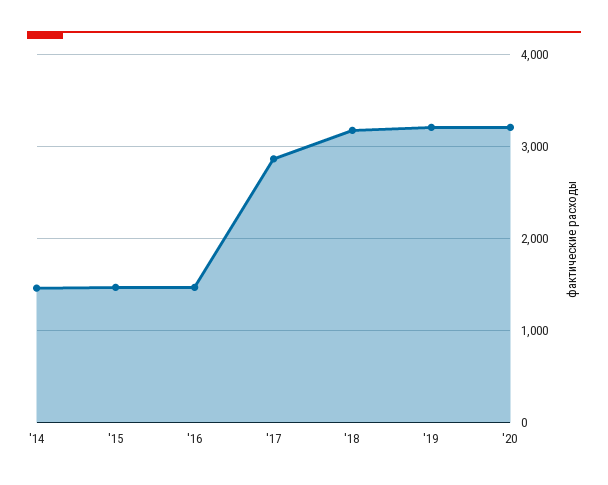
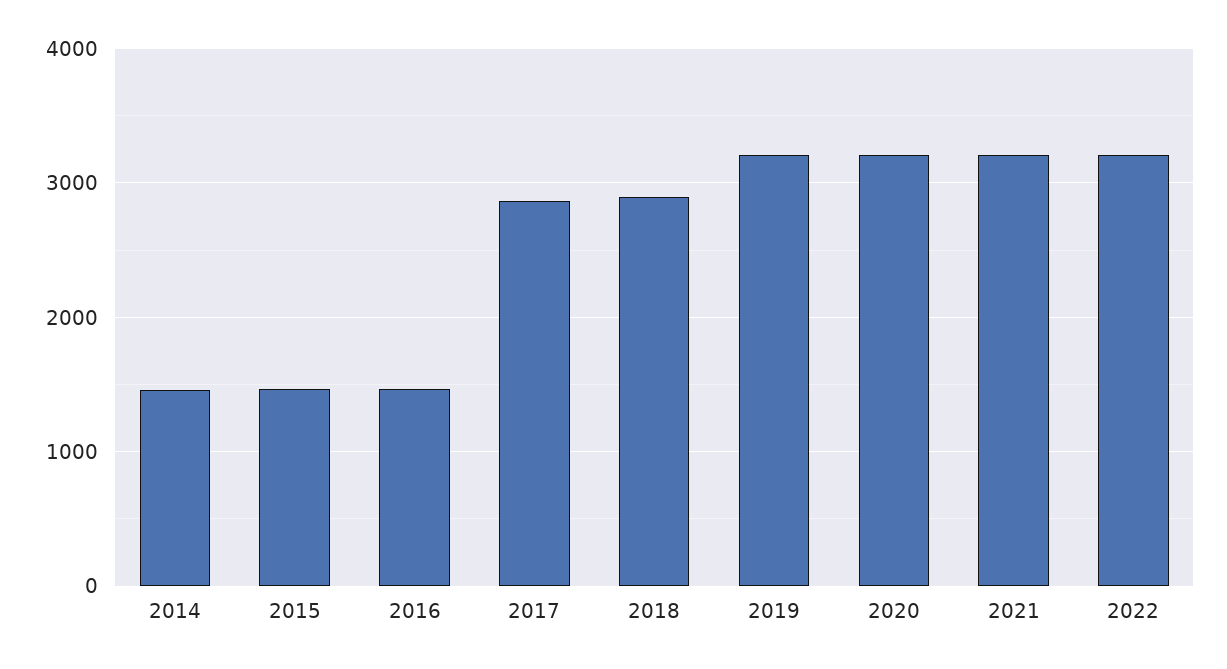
'18: 3200 -> 2900
2021: none -> 3200
2022: none -> 3200

